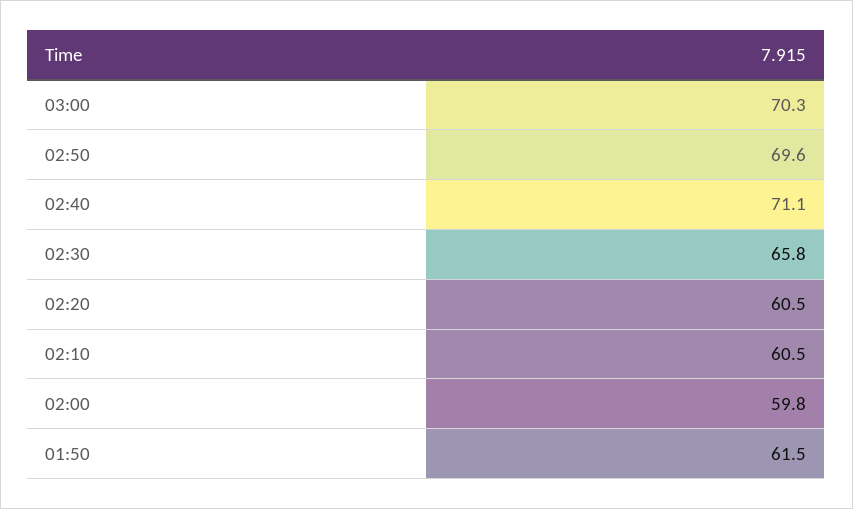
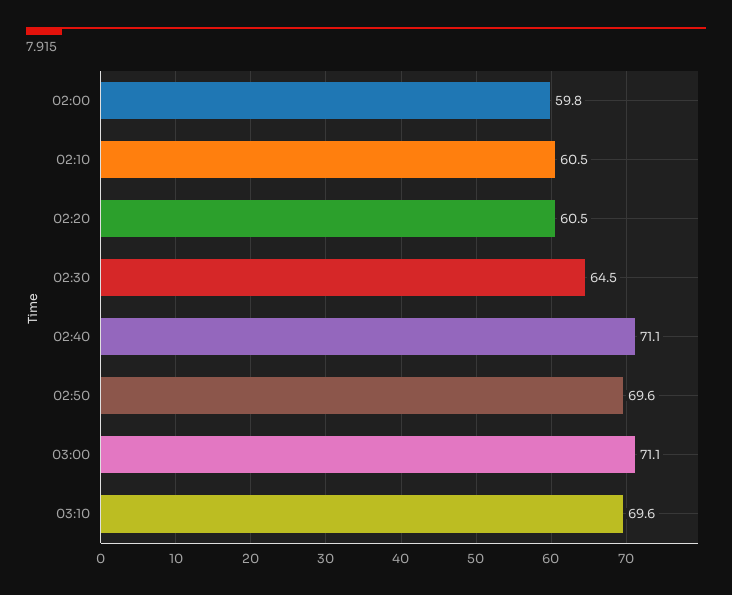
03:00: 70.3 -> 71.1
02:30: 65.8 -> 64.5
01:50: 61.5 -> none
03:10: none -> 69.6

